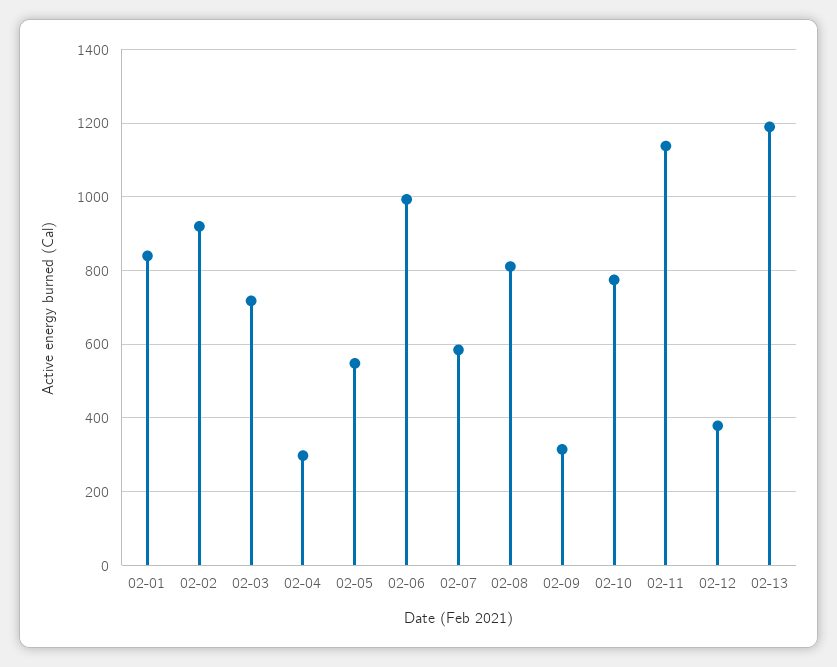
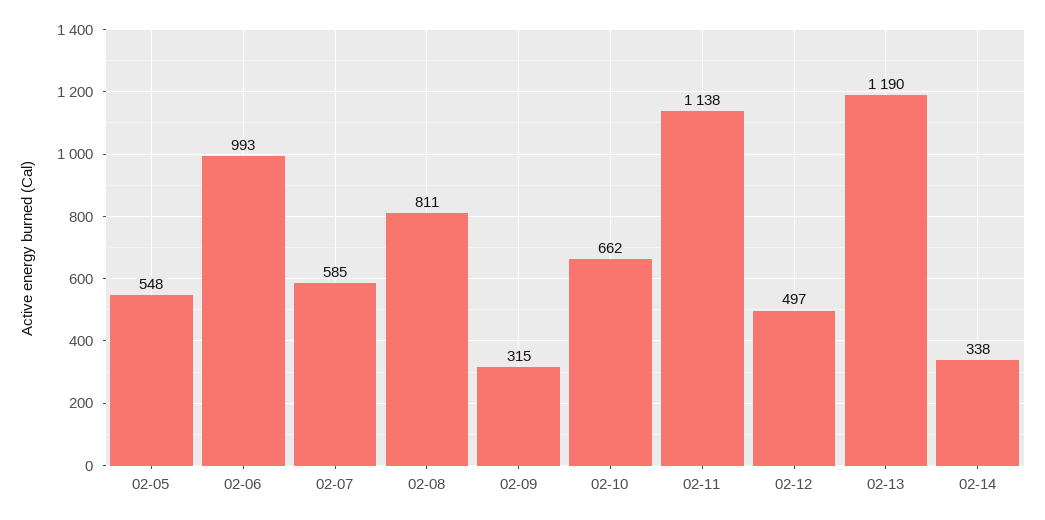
02-01: 840 -> none
02-02: 920 -> none
02-03: 720 -> none
02-04: 300 -> none
02-10: 780 -> 662
02-12: 380 -> 497
02-14: none -> 338

